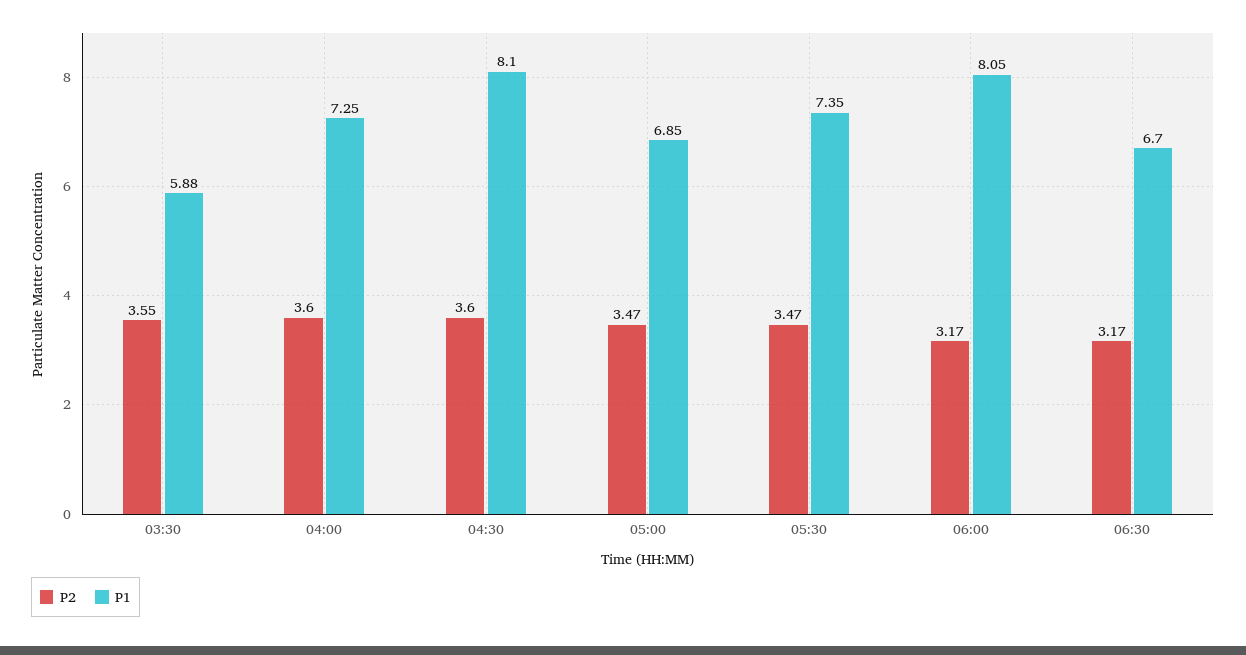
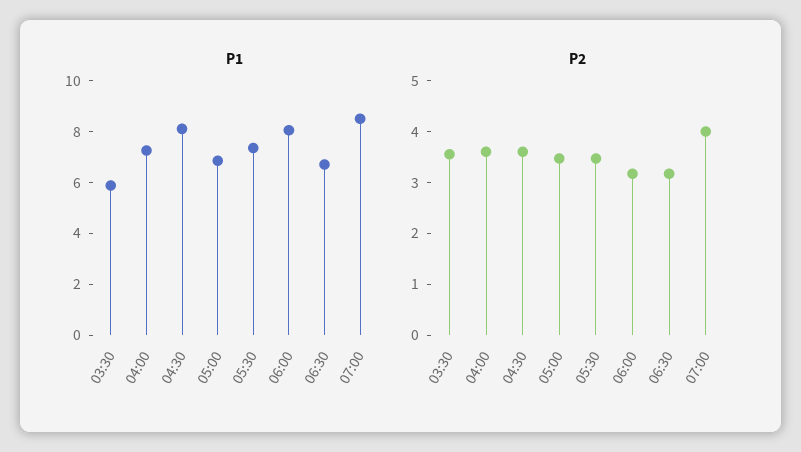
P1, 07:00: none -> 8.5
P2, 07:00: none -> 4

